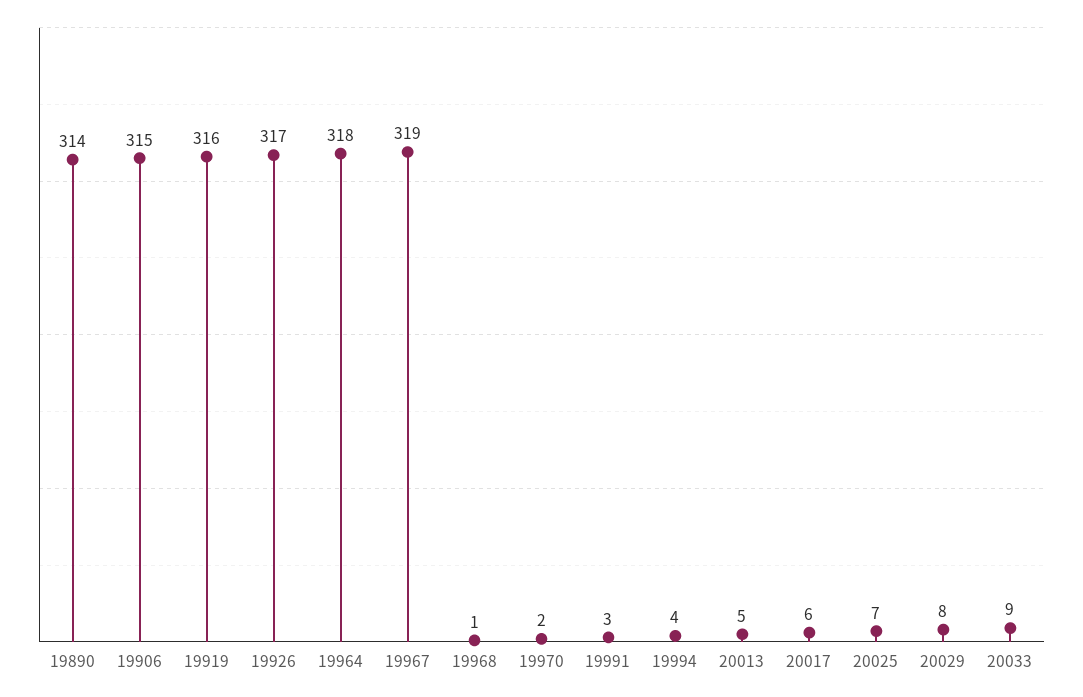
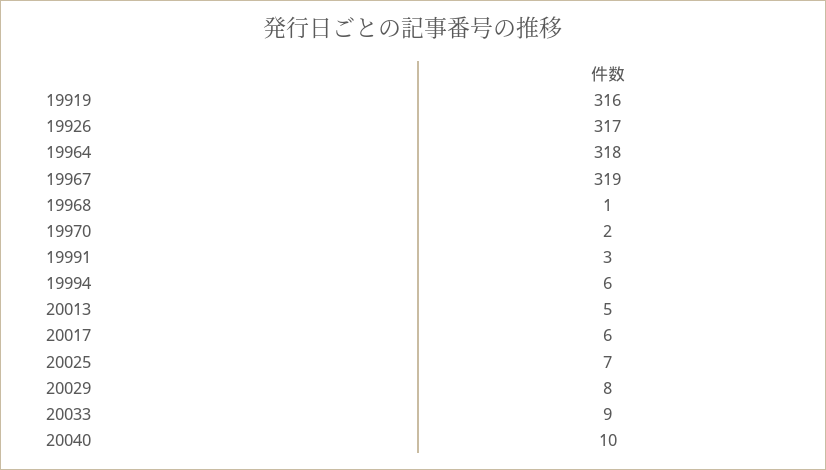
19890: 314 -> none
19906: 315 -> none
19994: 4 -> 6
20040: none -> 10

